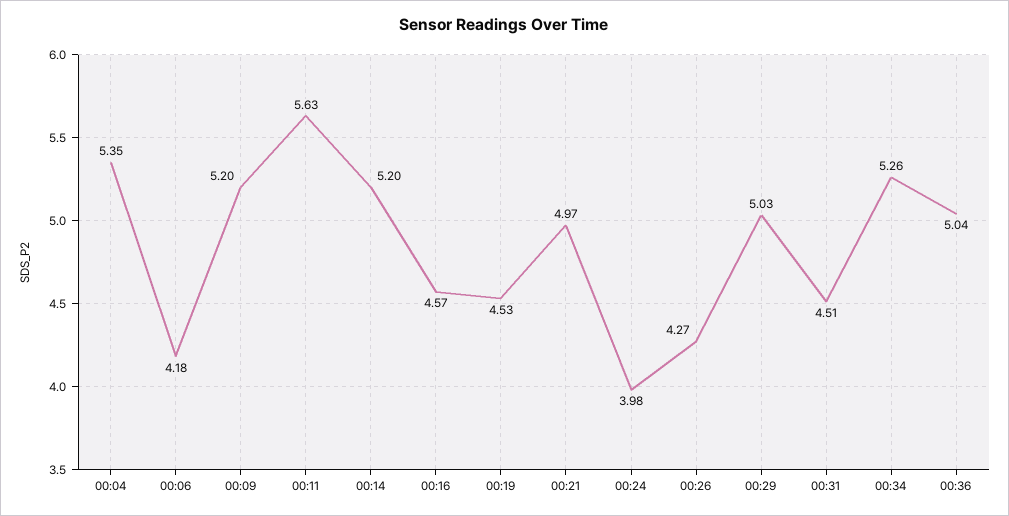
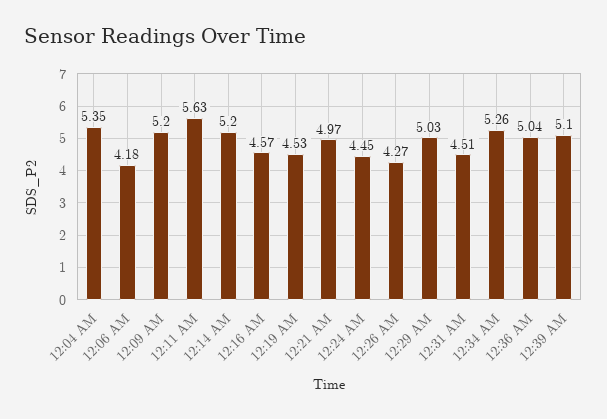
00:24: 3.98 -> 4.45
12:39 AM: none -> 5.1

